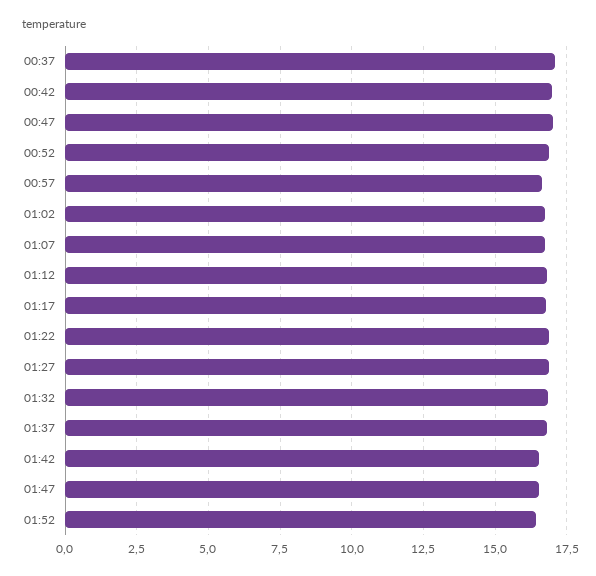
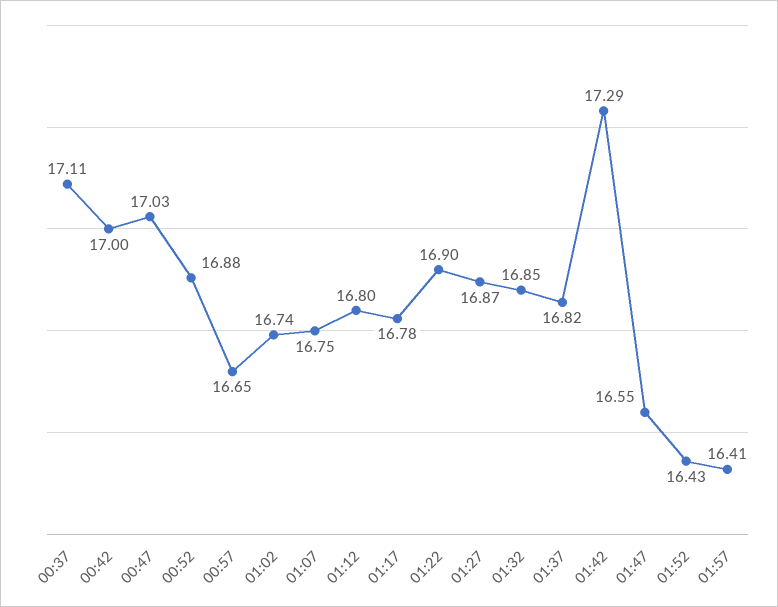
01:42: 16.5 -> 17.29
01:57: none -> 16.41

